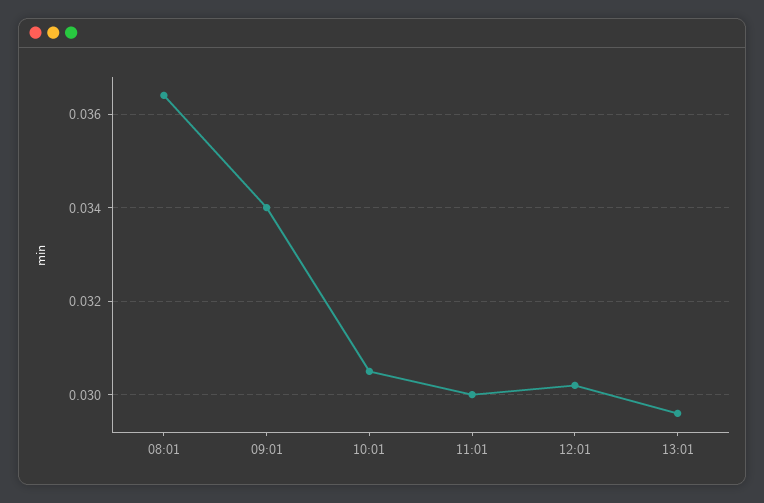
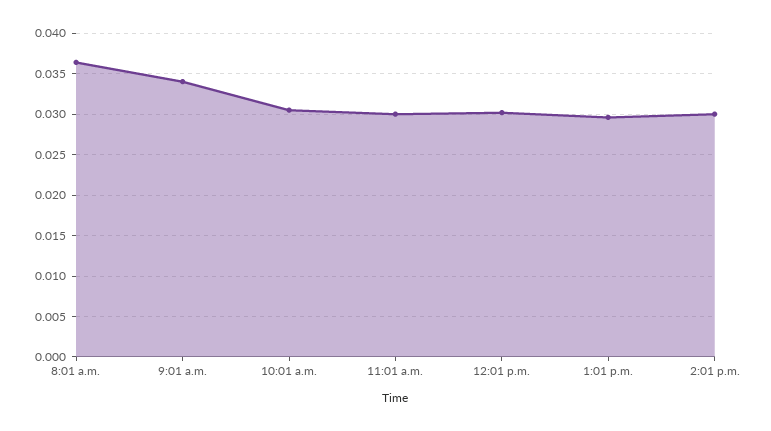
2:01 p.m.: none -> 0.03

